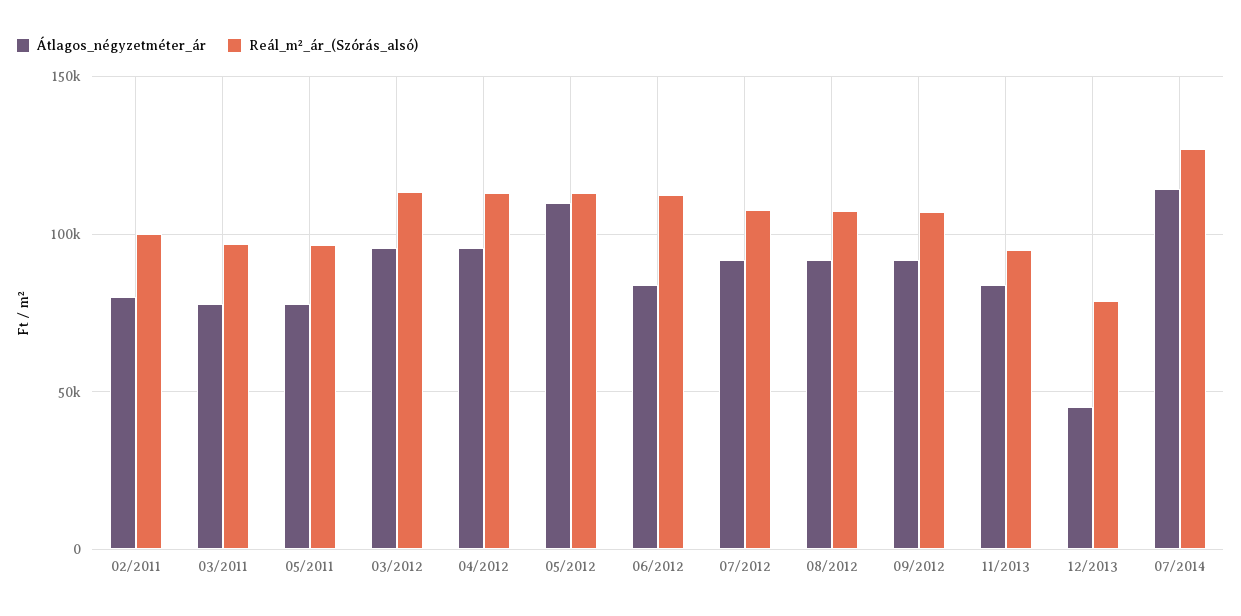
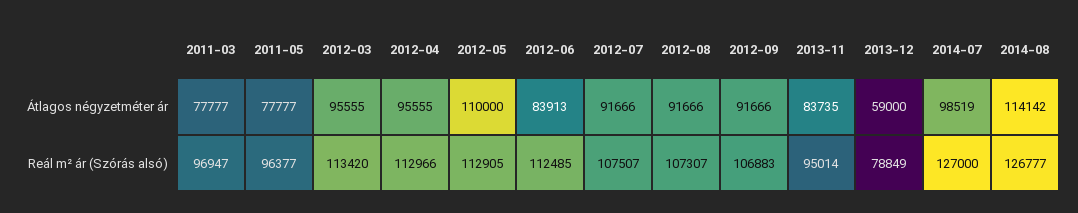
Átlagos_négyzetméter_ár, 02/2011: 80000 -> none
Reál_m²_ár_(Szórás_alsó), 02/2011: 100000 -> none
Átlagos_négyzetméter_ár, 12/2013: 45000 -> 59000
Átlagos_négyzetméter_ár, 07/2014: 115000 -> 98519
Átlagos_négyzetméter_ár, 2014-08: none -> 114142
Reál_m²_ár_(Szórás_alsó), 2014-08: none -> 126777

